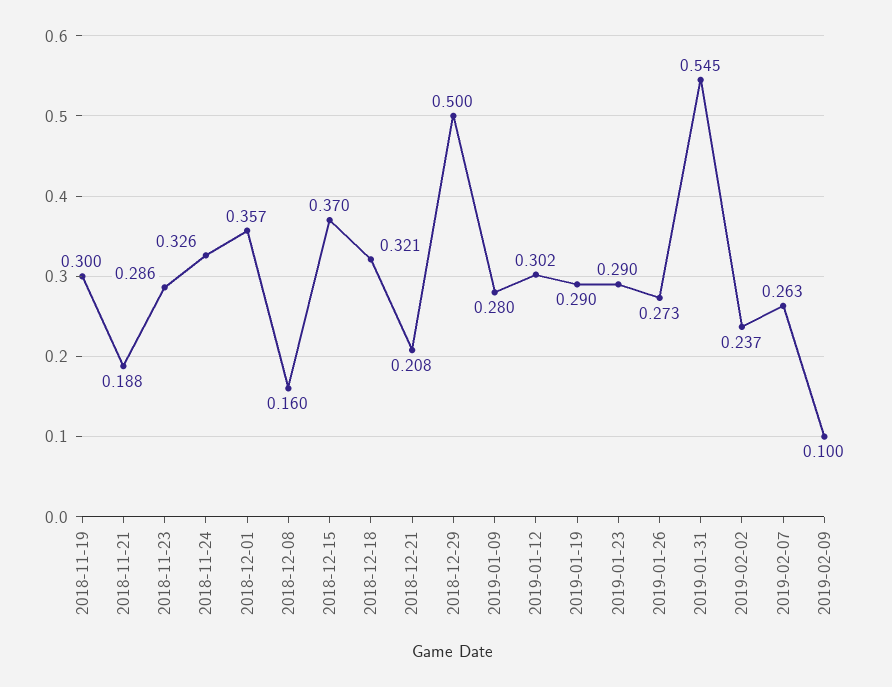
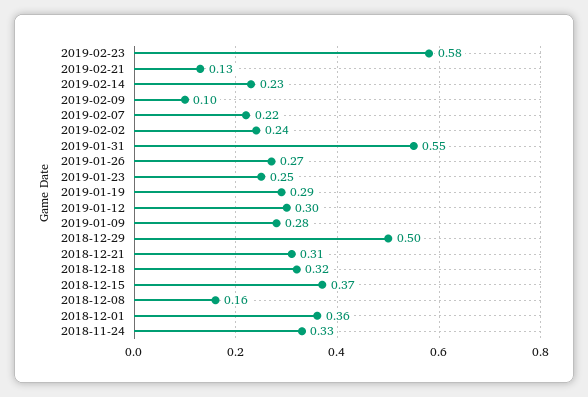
2018-11-19: 0.3 -> none
2018-11-21: 0.188 -> none
2018-11-23: 0.286 -> none
2018-12-21: 0.208 -> 0.31
2019-01-23: 0.29 -> 0.25
2019-02-07: 0.263 -> 0.22
2019-02-23: none -> 0.58
2019-02-21: none -> 0.13
2019-02-14: none -> 0.23

